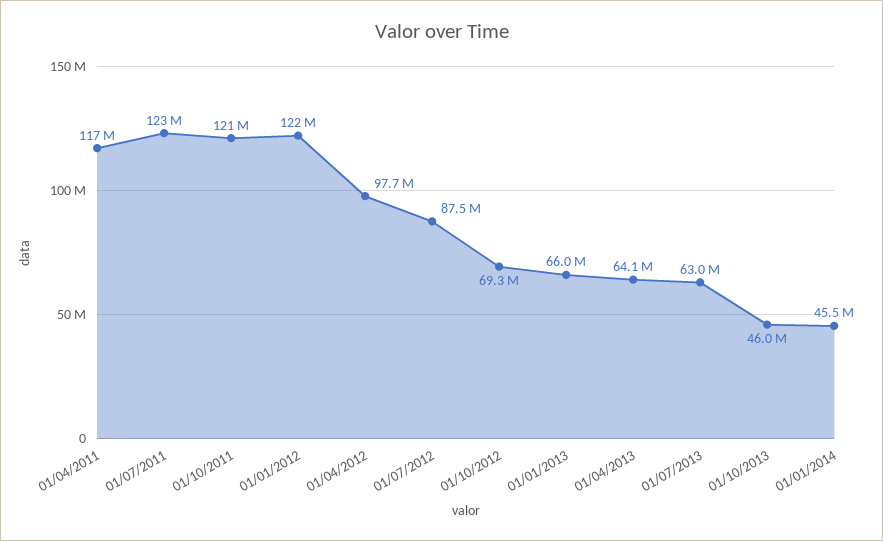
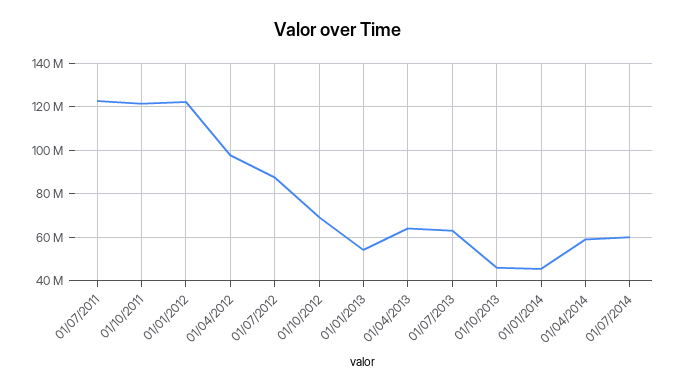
01/04/2011: 117000000 -> none
01/01/2013: 66000000 -> 55000000
01/04/2014: none -> 60000000
01/07/2014: none -> 60000000

